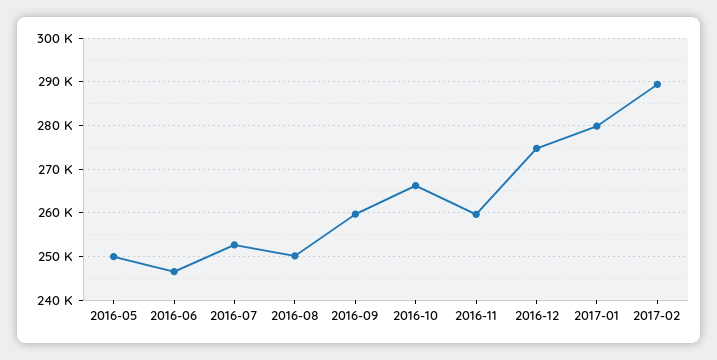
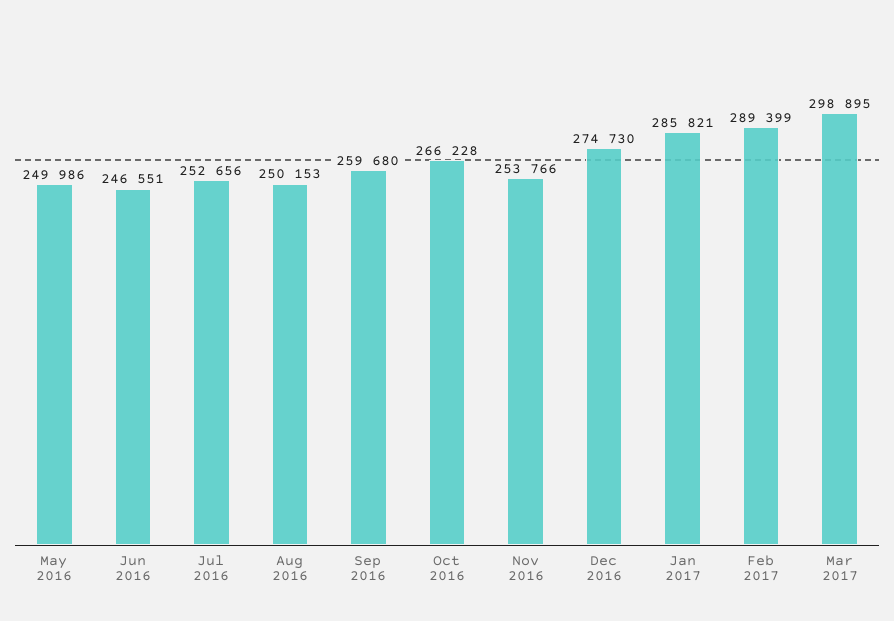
2016-11: 260000 -> 253766
2017-01: 280000 -> 285821
Mar 2017: none -> 298895

